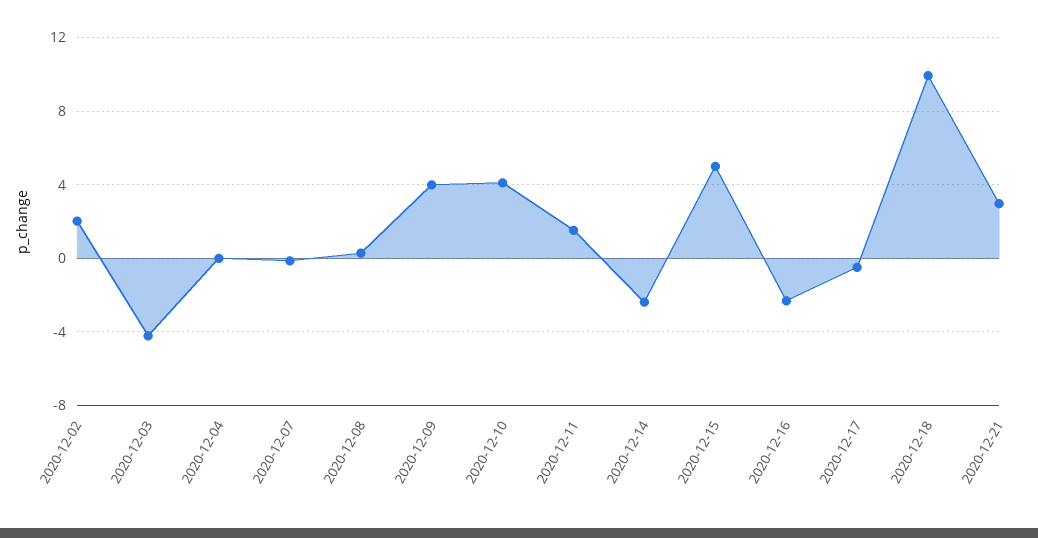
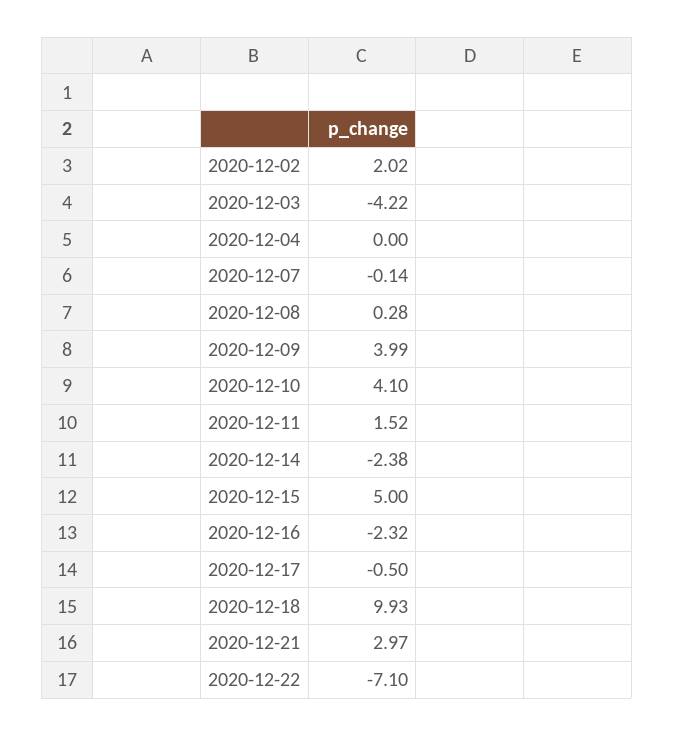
2020-12-22: none -> -7.1

